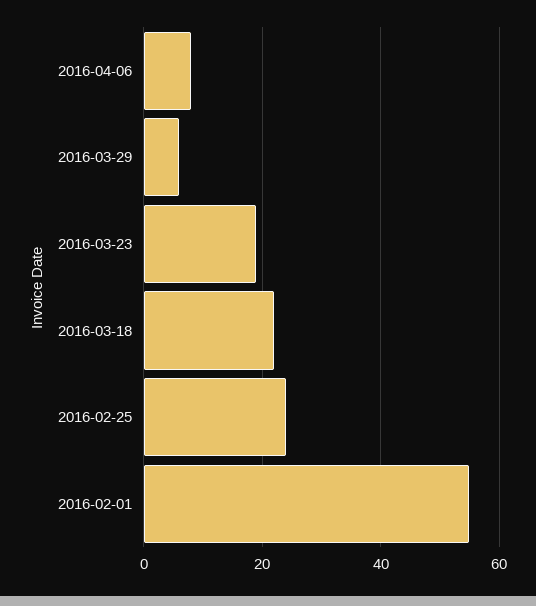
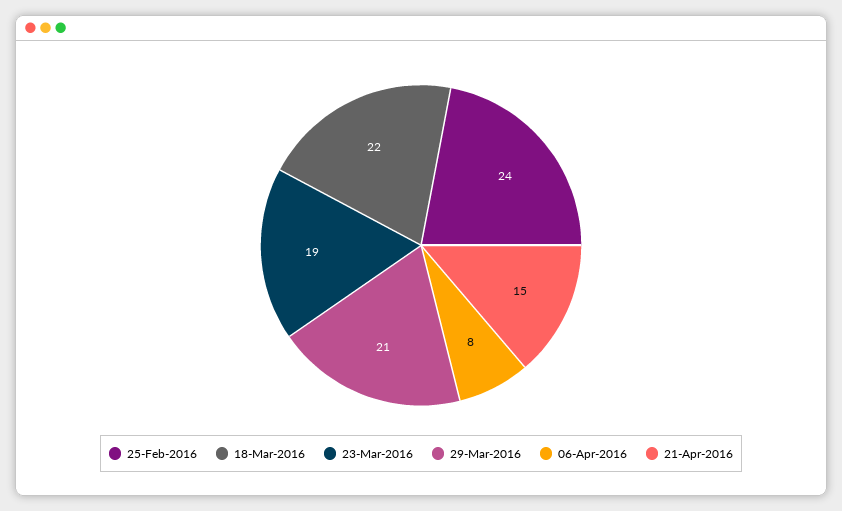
2016-03-29: 5 -> 21
2016-02-01: 55 -> none
21-Apr-2016: none -> 15

